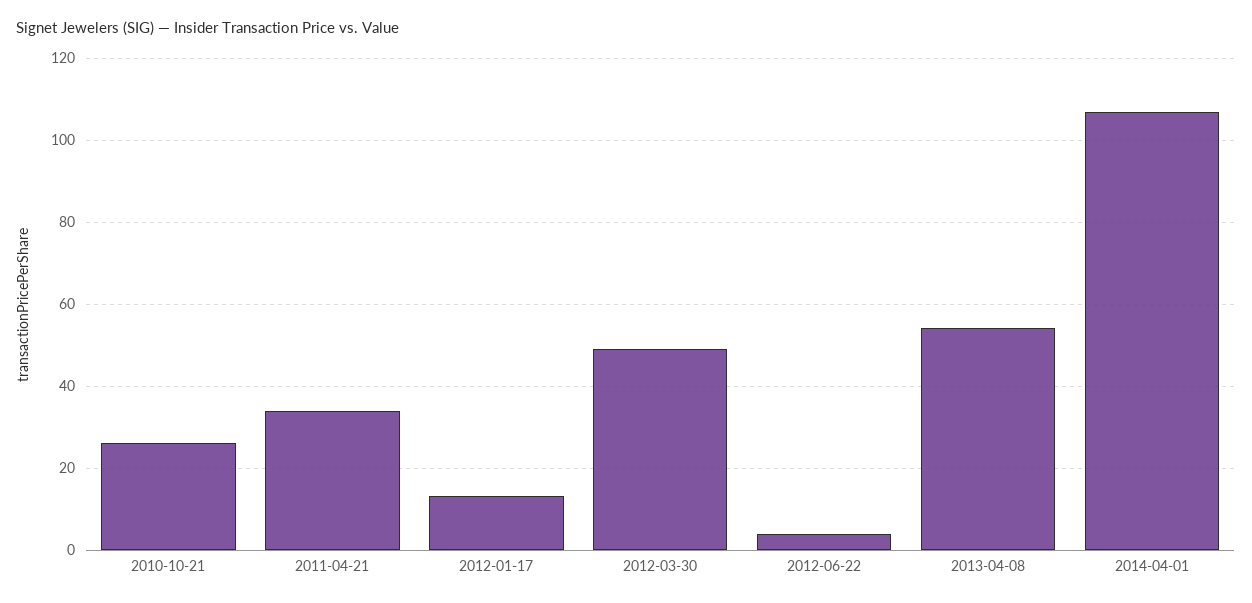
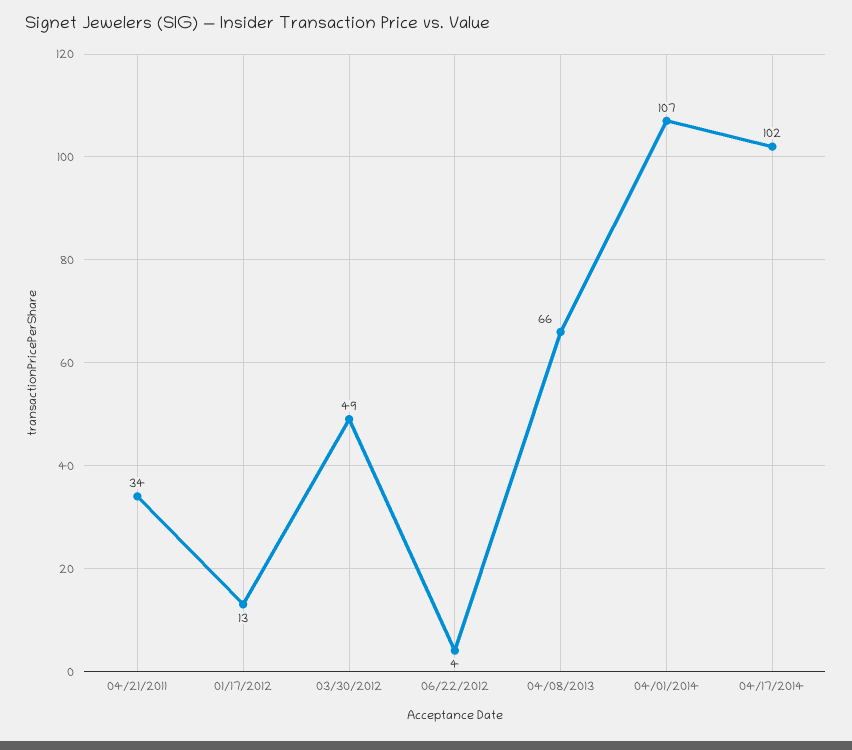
2010-10-21: 26 -> none
2013-04-08: 54 -> 66
04/17/2014: none -> 102

